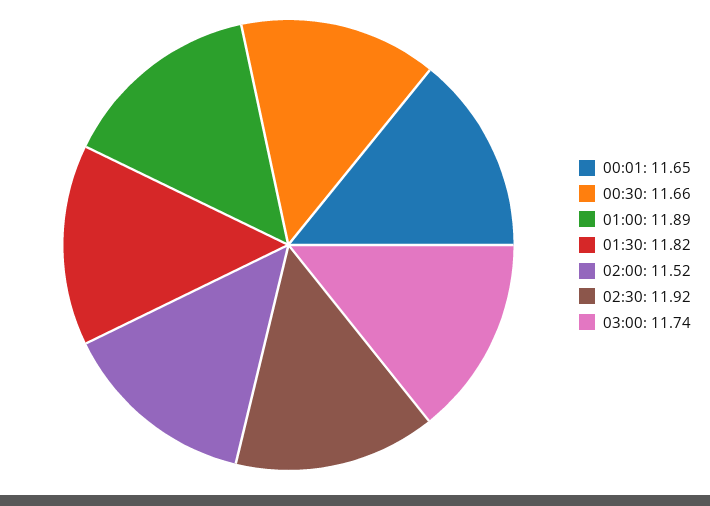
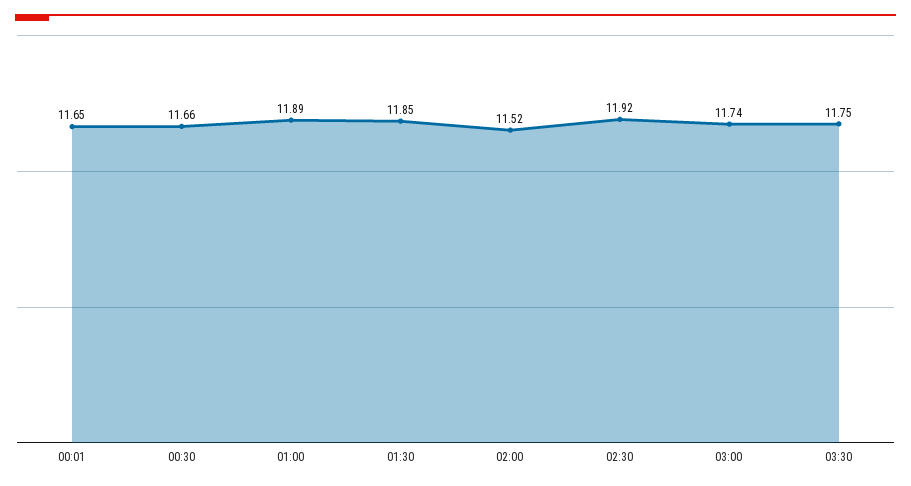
01:30: 11.82 -> 11.85
03:30: none -> 11.75

